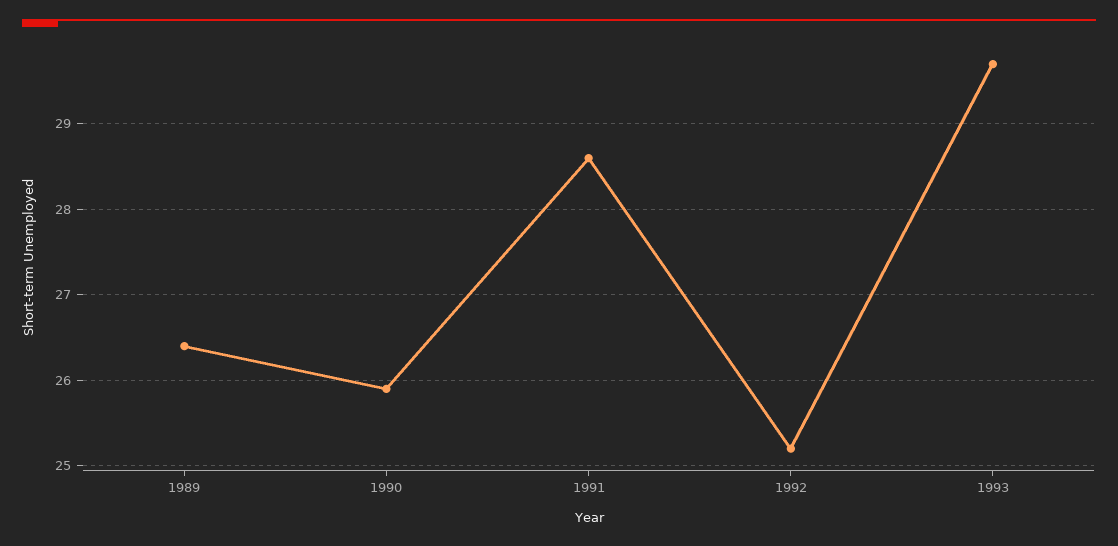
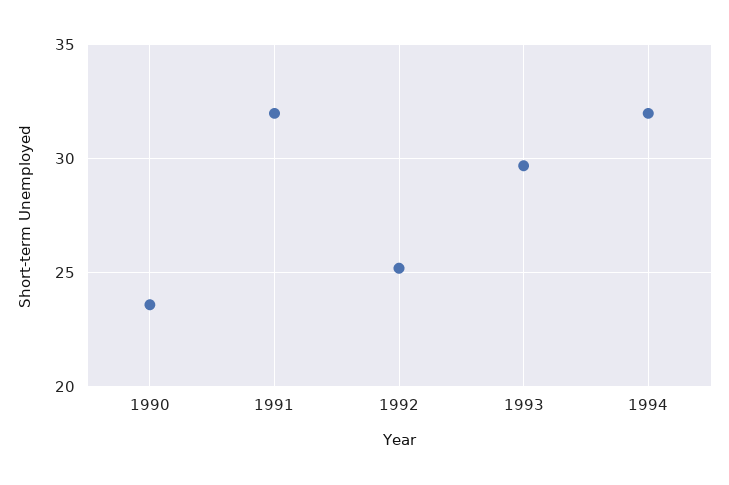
1989: 26.4 -> none
1990: 25.9 -> 23.5
1991: 28.6 -> 32
1994: none -> 32

